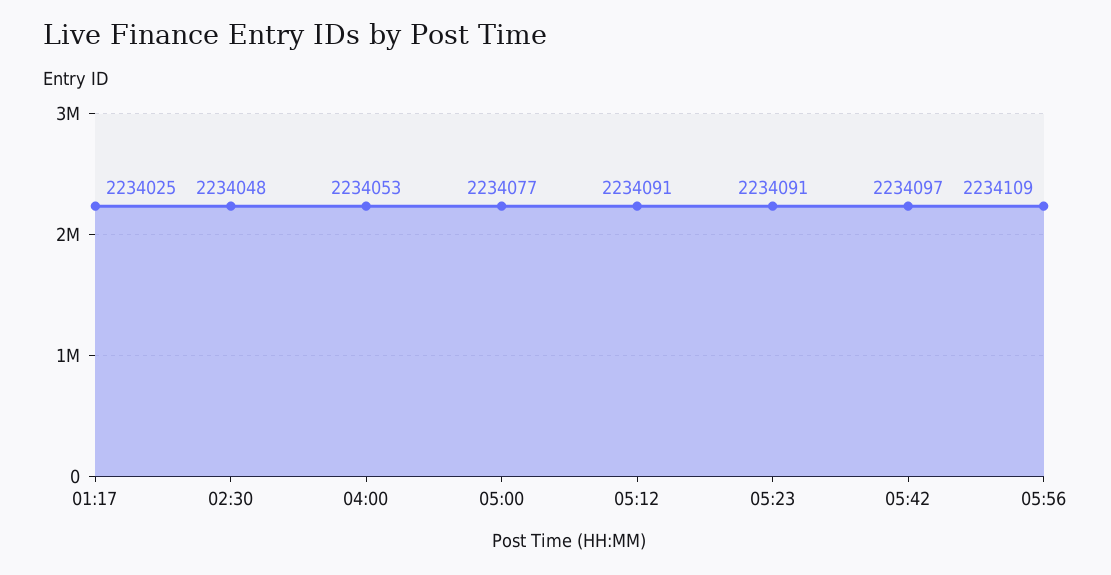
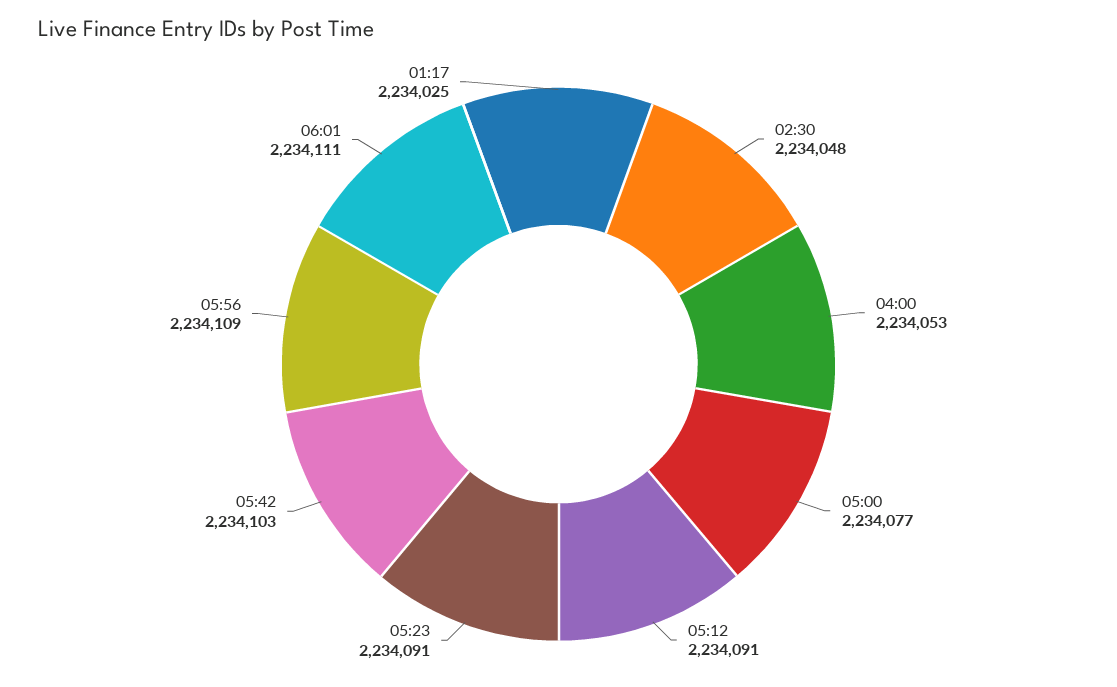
05:42: 2234097 -> 2234103
06:01: none -> 2234111

